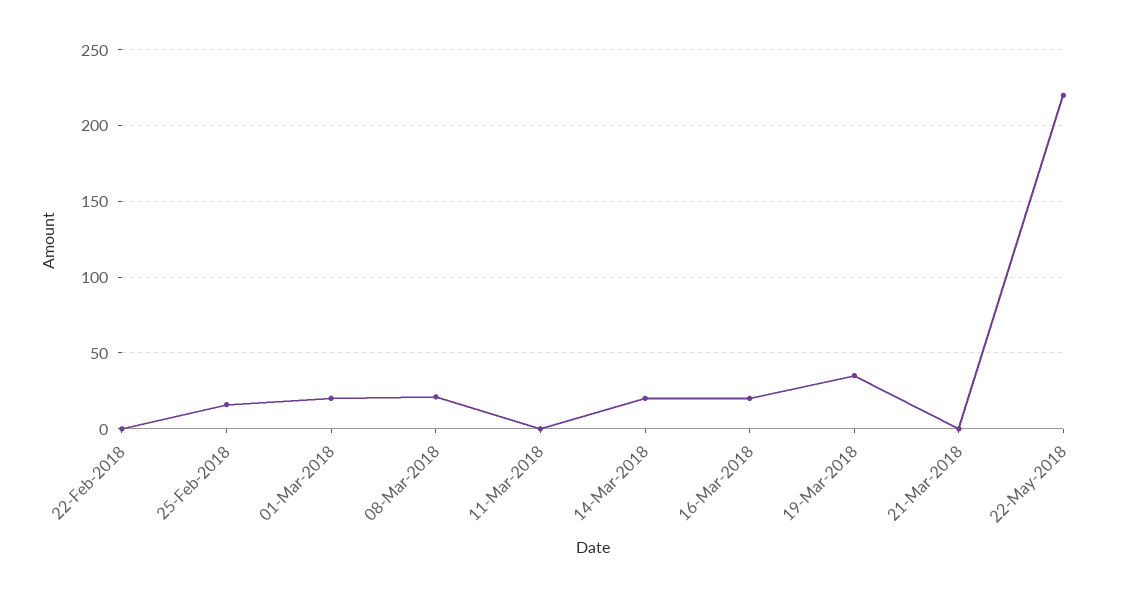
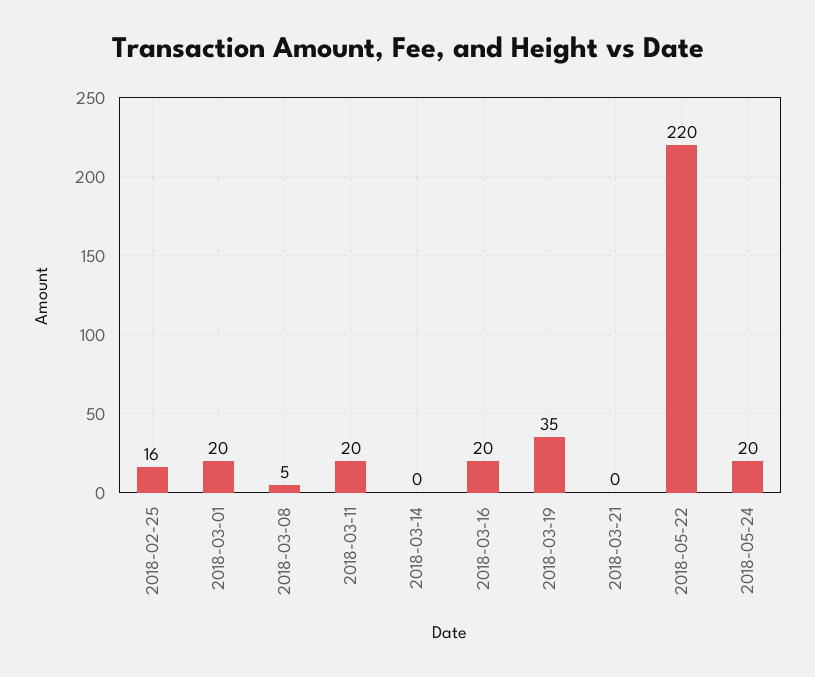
22-Feb-2018: 0 -> none
08-Mar-2018: 20 -> 5
11-Mar-2018: 0 -> 20
14-Mar-2018: 20 -> 0
2018-05-24: none -> 20

